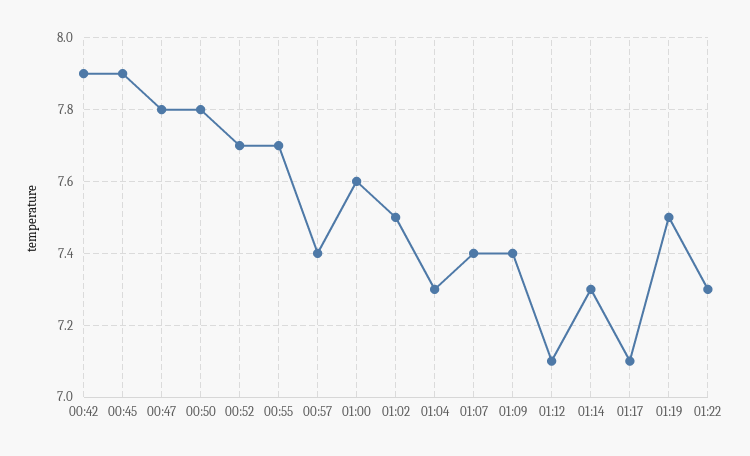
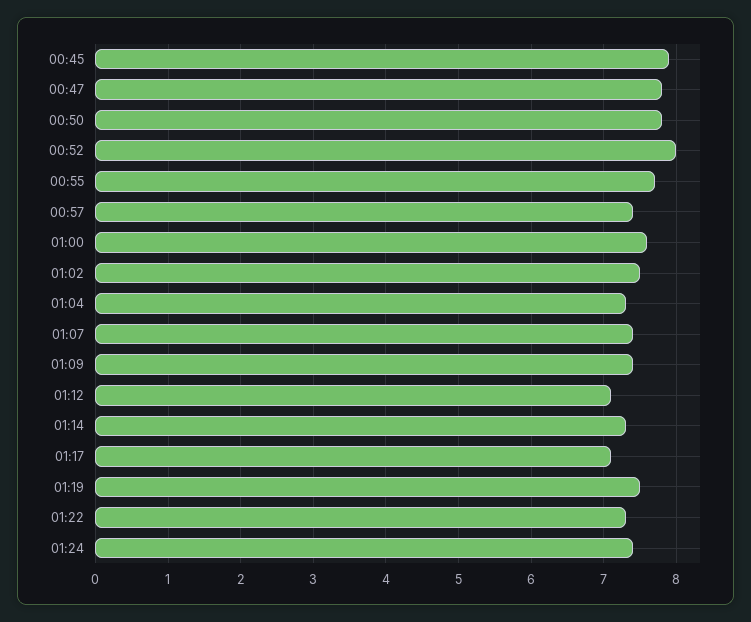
00:42: 7.9 -> none
00:52: 7.7 -> 8
01:24: none -> 7.4

